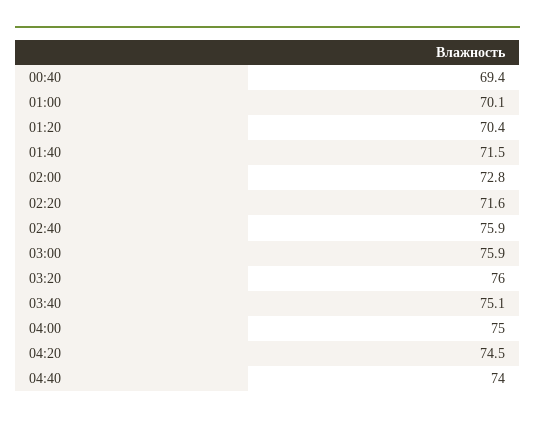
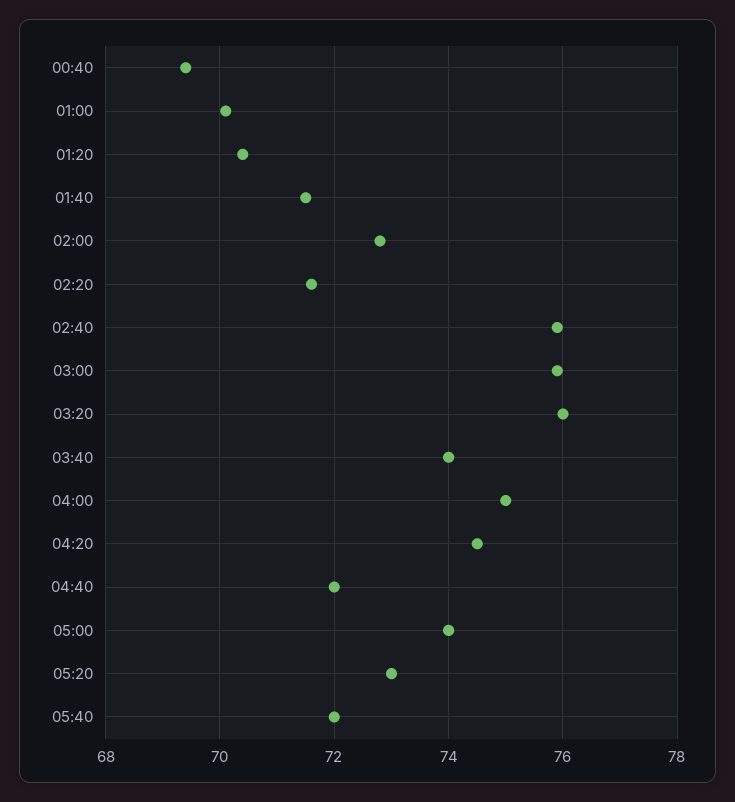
03:40: 75.1 -> 74
04:40: 74 -> 72
05:00: none -> 74
05:20: none -> 73
05:40: none -> 72

